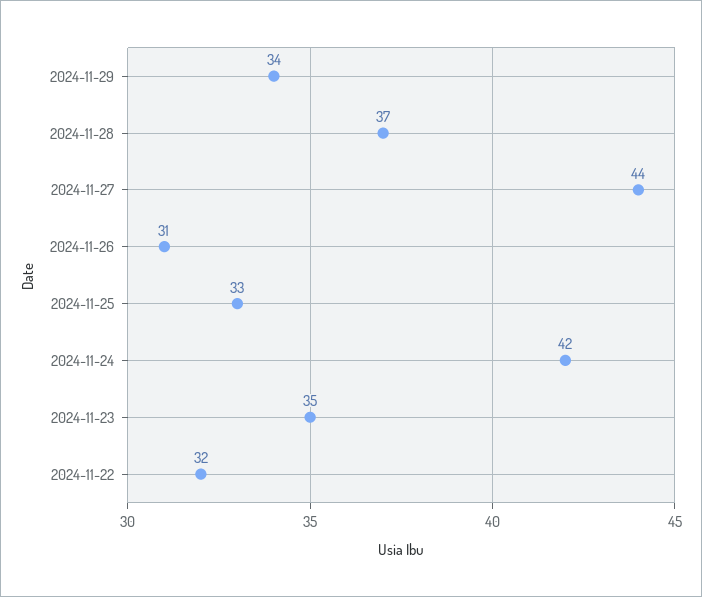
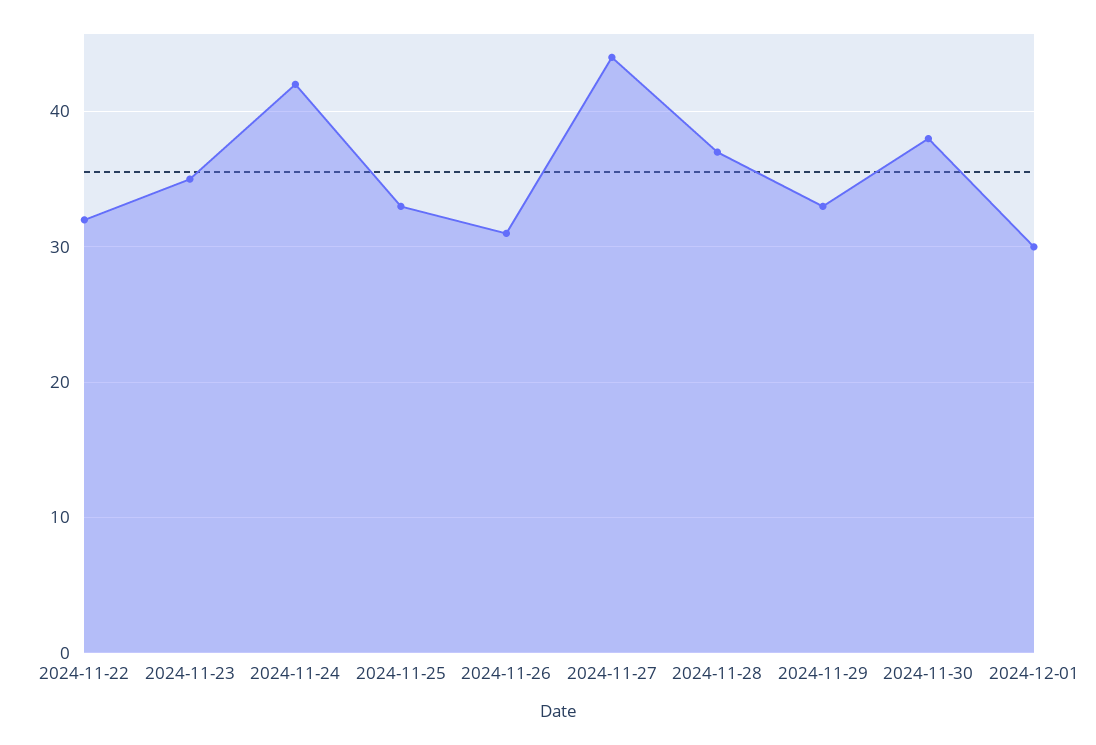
2024-11-29: 34 -> 33
2024-11-30: none -> 38
2024-12-01: none -> 30

